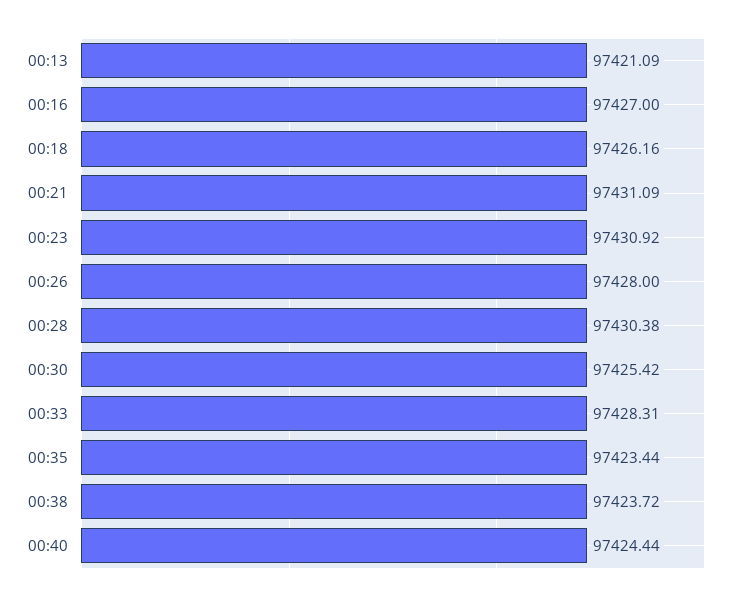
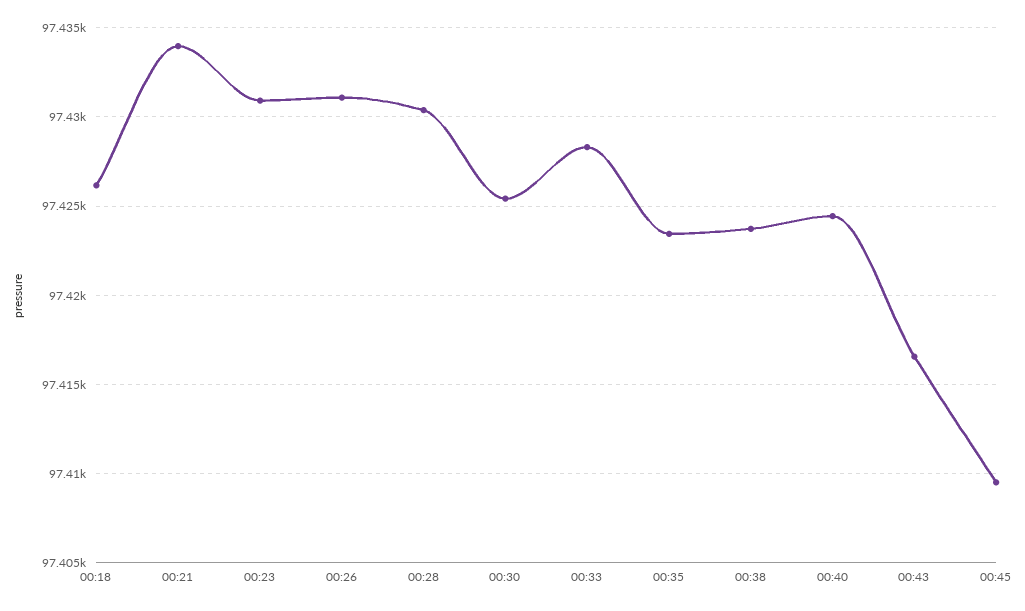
00:13: 97421.09 -> none
00:16: 97427 -> none
00:21: 97431.09 -> 97434
00:26: 97428 -> 97431
00:43: none -> 97416.5
00:45: none -> 97409.5

